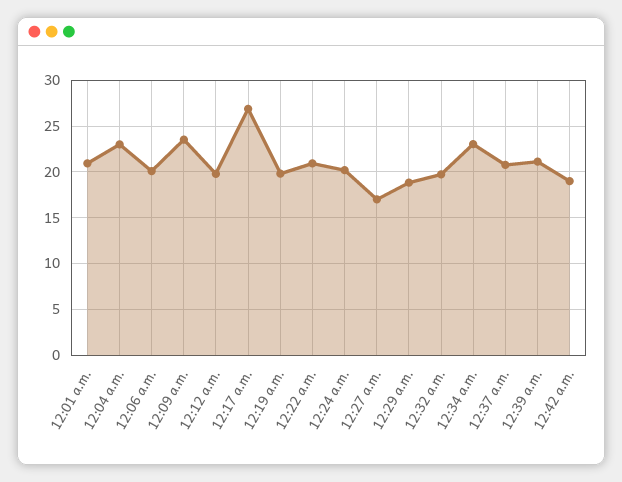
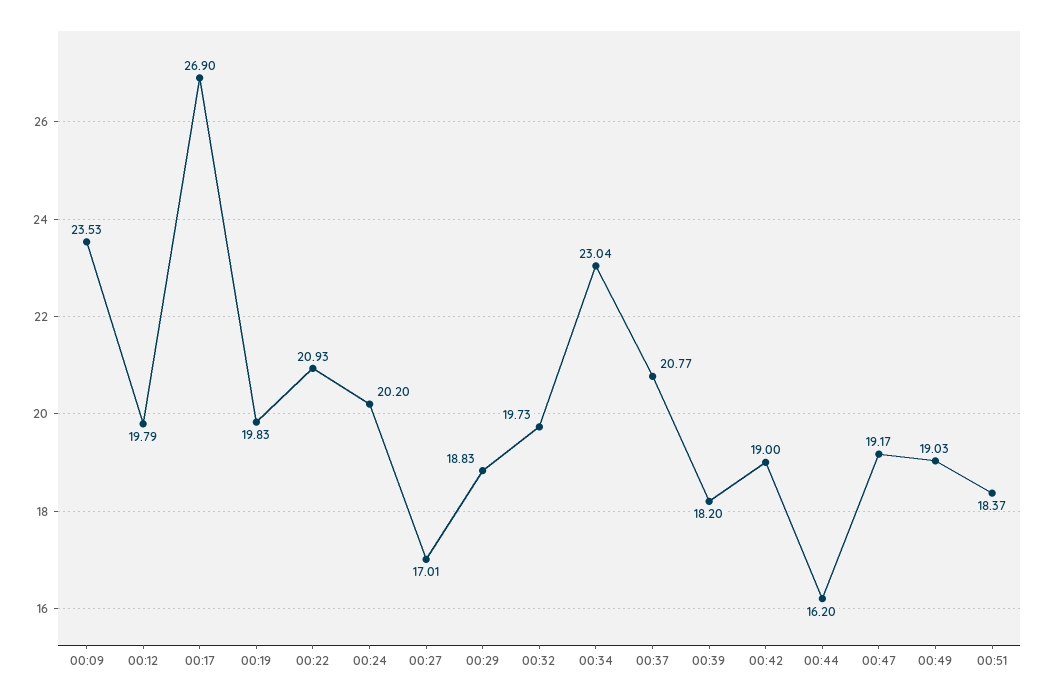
12:01 a.m.: 21 -> none
12:04 a.m.: 23 -> none
12:06 a.m.: 20 -> none
12:39 a.m.: 21 -> 18.2
00:44: none -> 16.2
00:47: none -> 19.17
00:49: none -> 19.03
00:51: none -> 18.37

